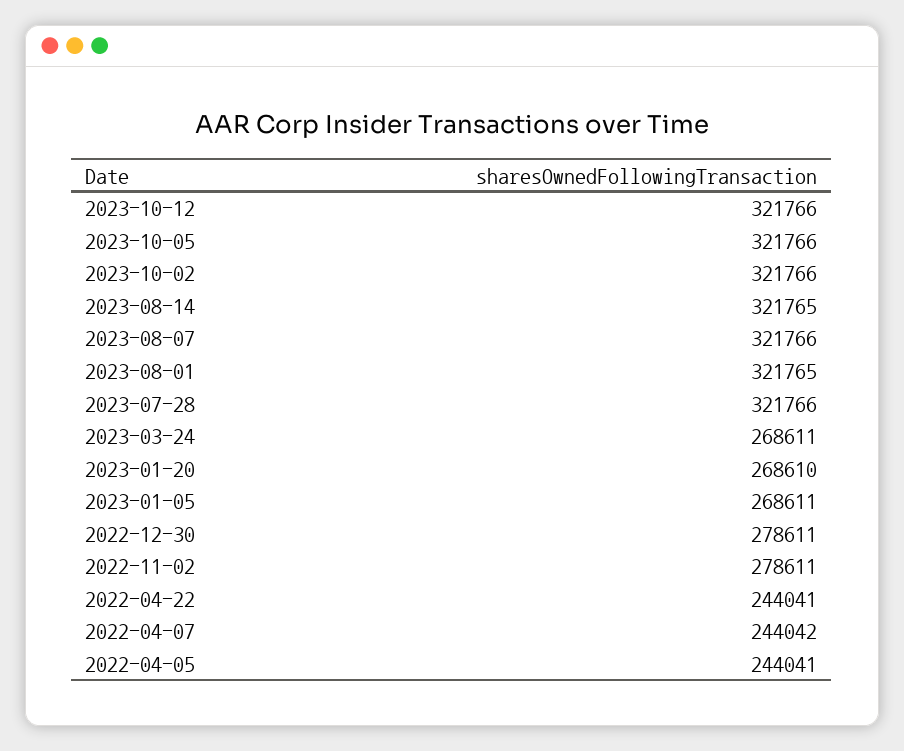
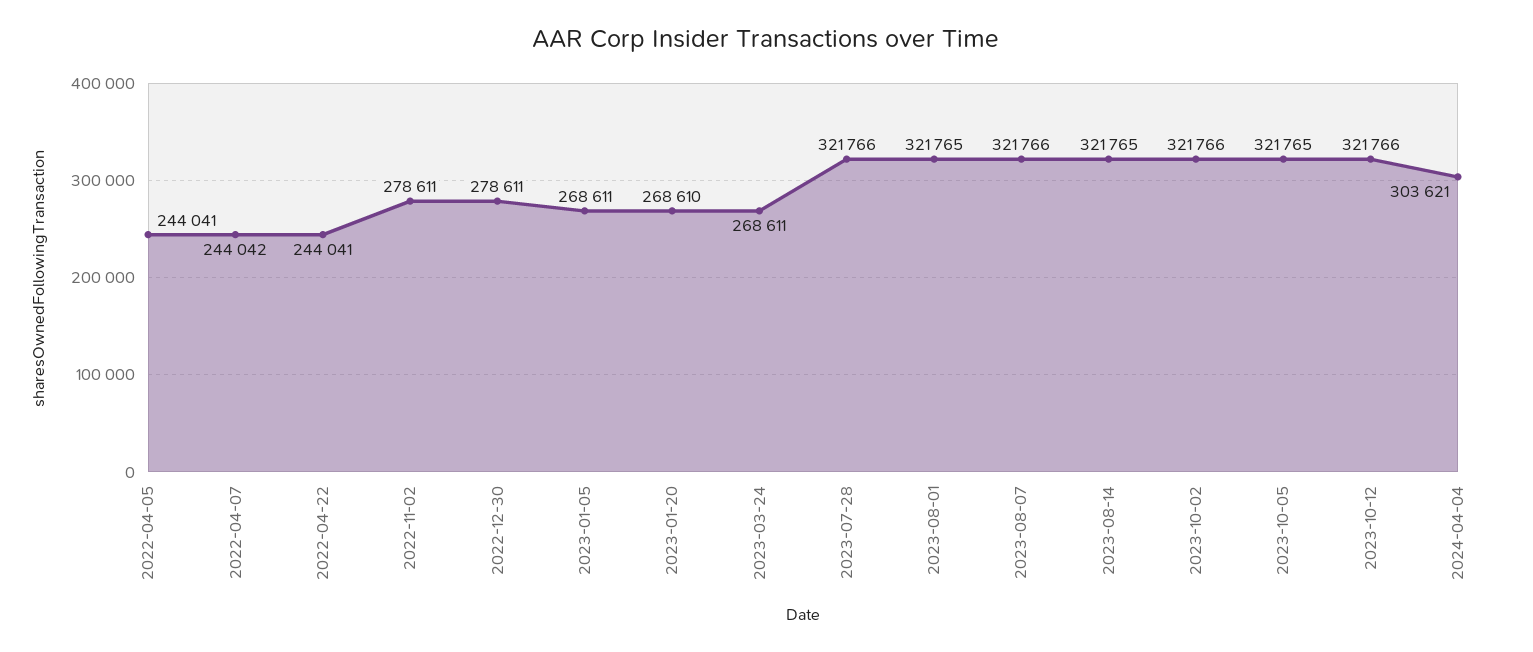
2023-10-05: 321766 -> 321765
2024-04-04: none -> 303621

